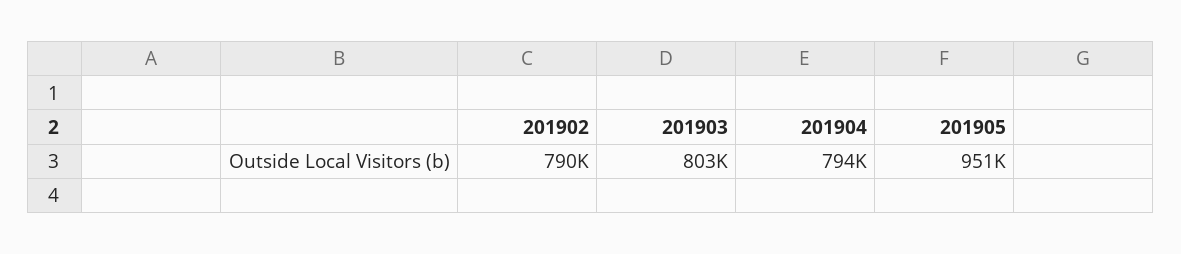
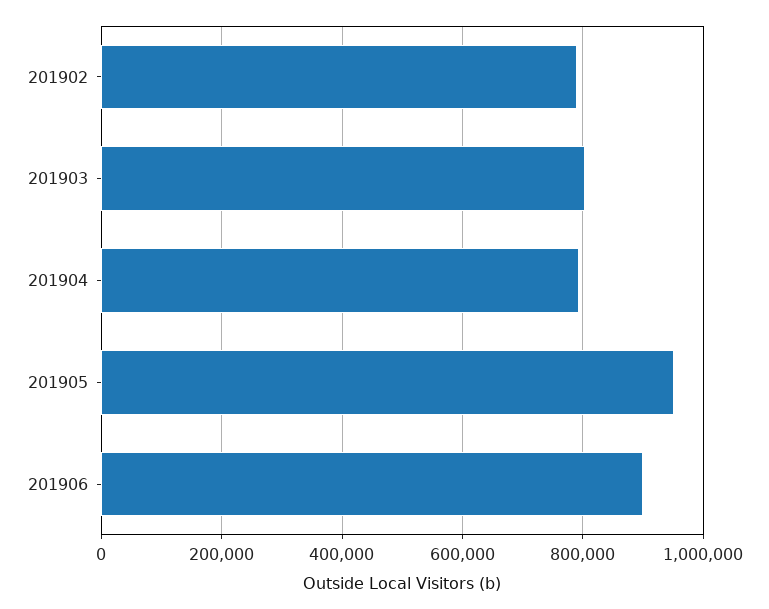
201906: none -> 900000

